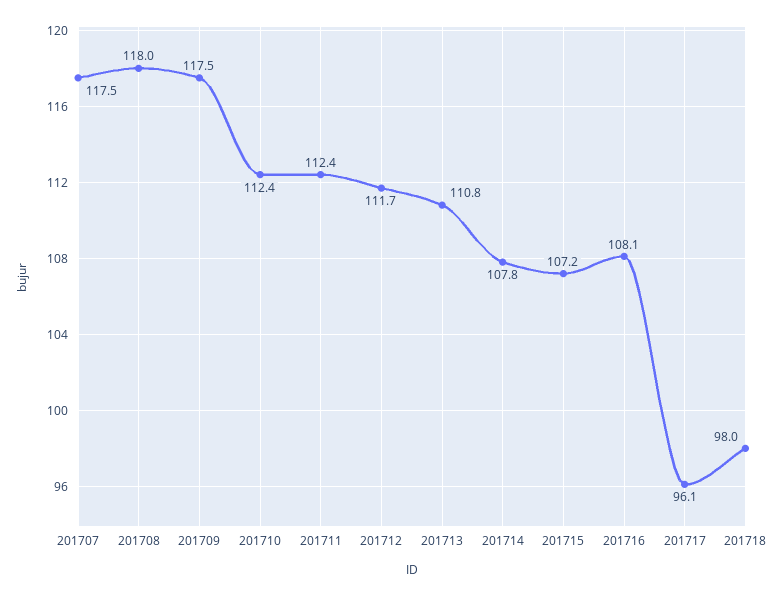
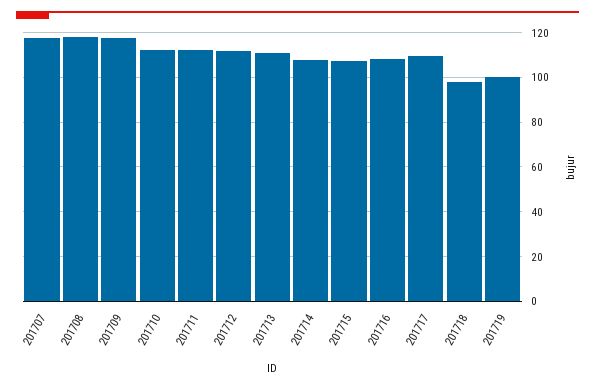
201717: 96.1 -> 110
201719: none -> 100

